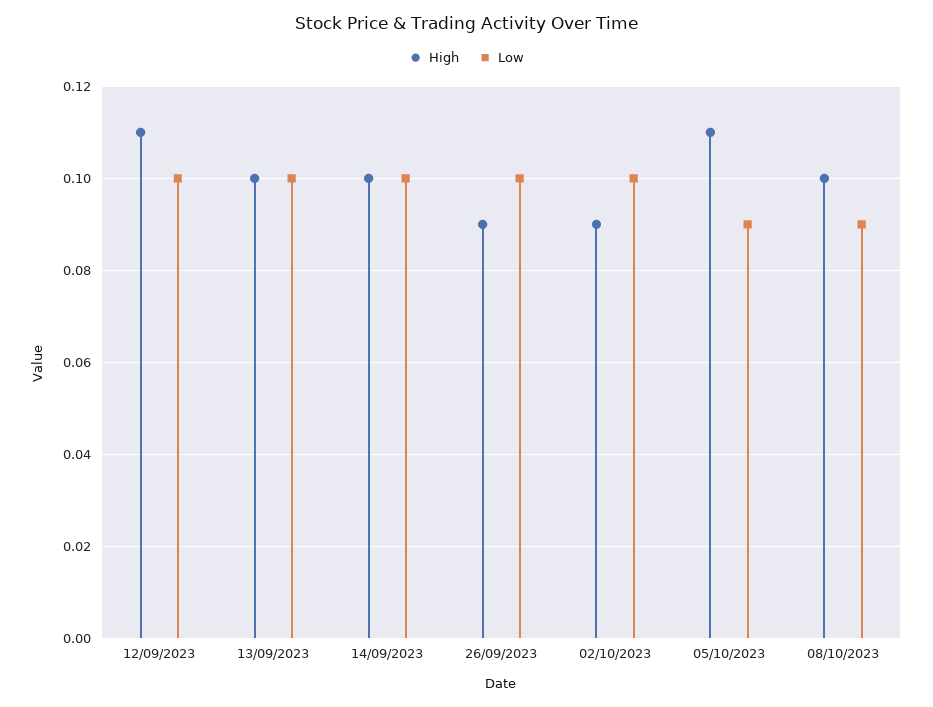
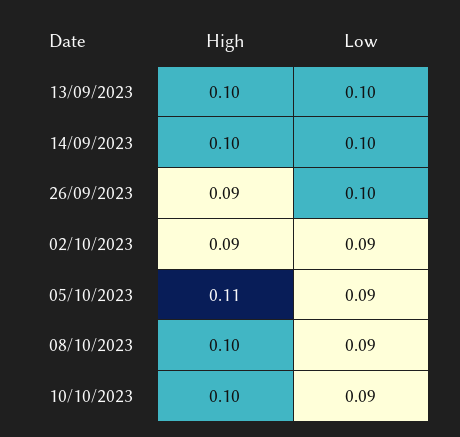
High, 12/09/2023: 0.11 -> none
Low, 12/09/2023: 0.1 -> none
Low, 02/10/2023: 0.1 -> 0.09
High, 10/10/2023: none -> 0.1
Low, 10/10/2023: none -> 0.09

